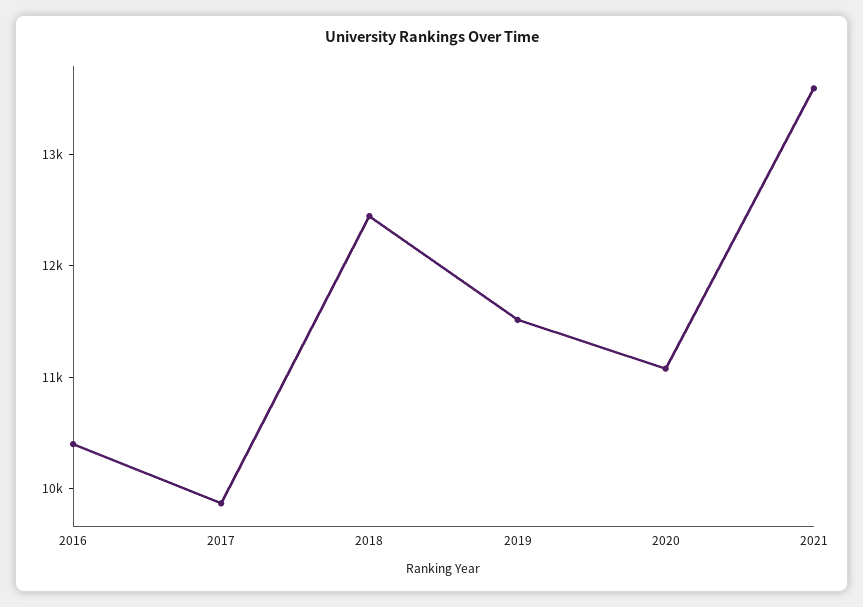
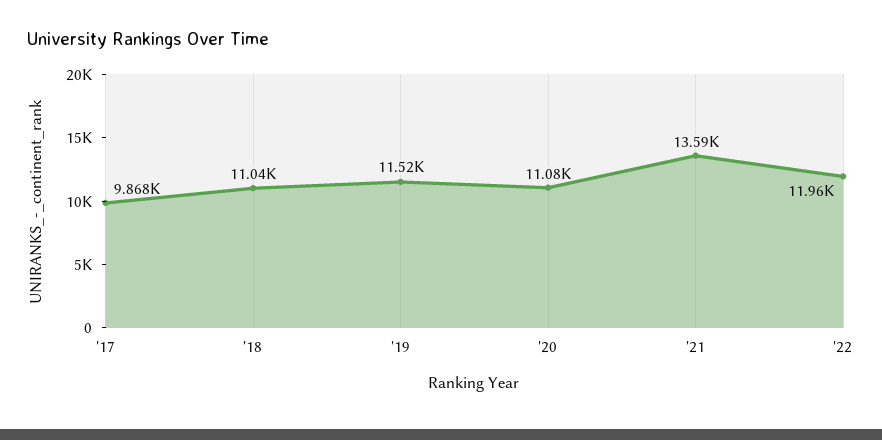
2016: 10400 -> none
2018: 12400 -> 11040
'22: none -> 11960

